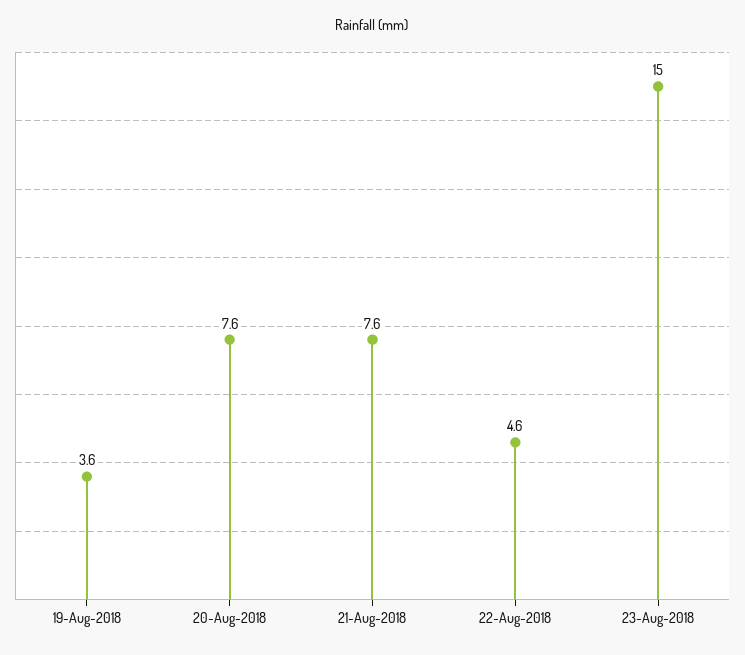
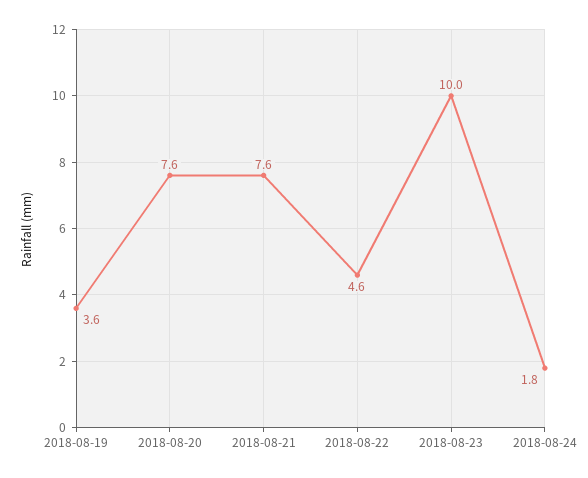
23-Aug-2018: 15 -> 10
2018-08-24: none -> 1.8

